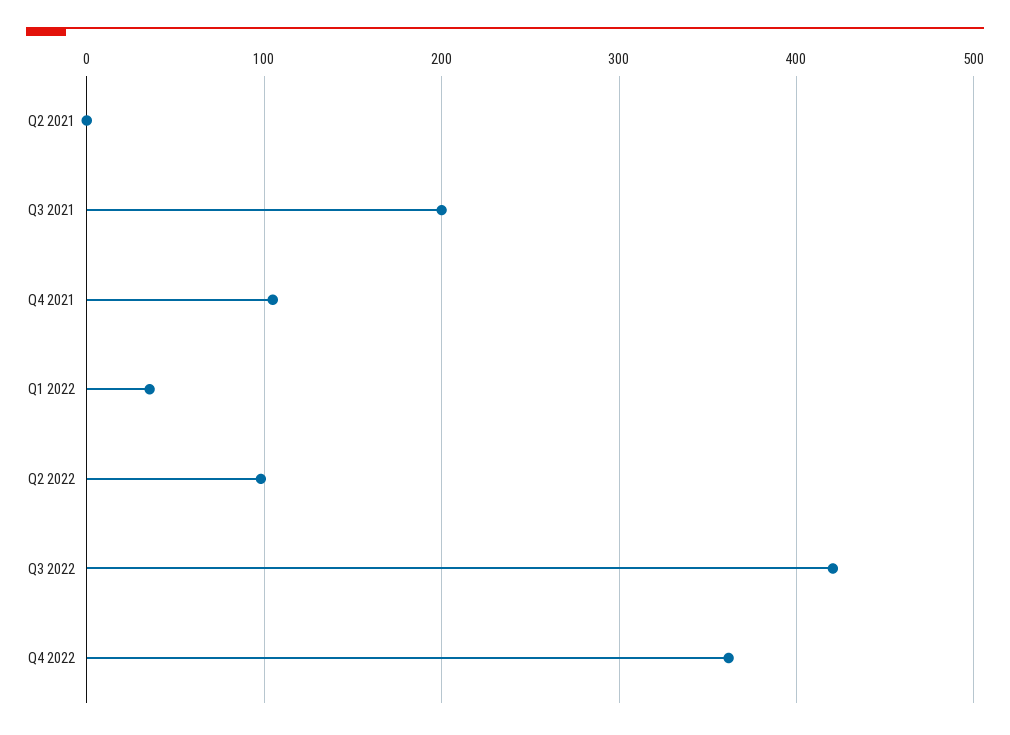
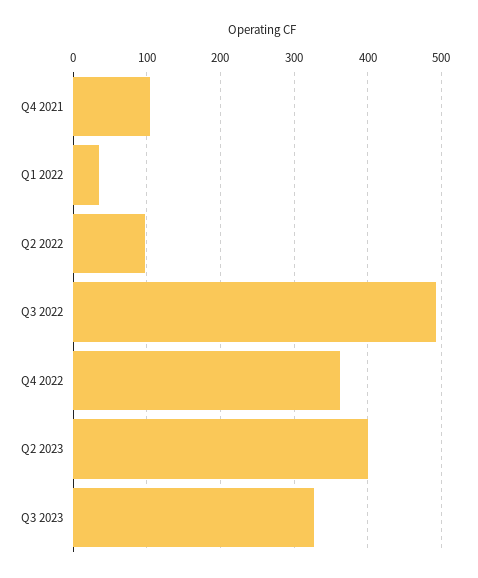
Q2 2021: 0 -> none
Q3 2021: 200 -> none
Q3 2022: 420 -> 490
Q2 2023: none -> 400
Q3 2023: none -> 330

